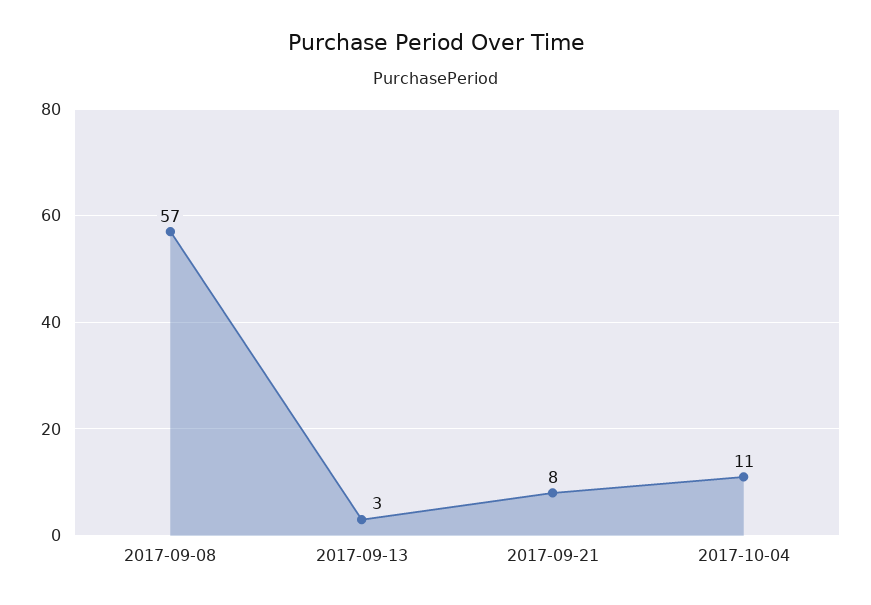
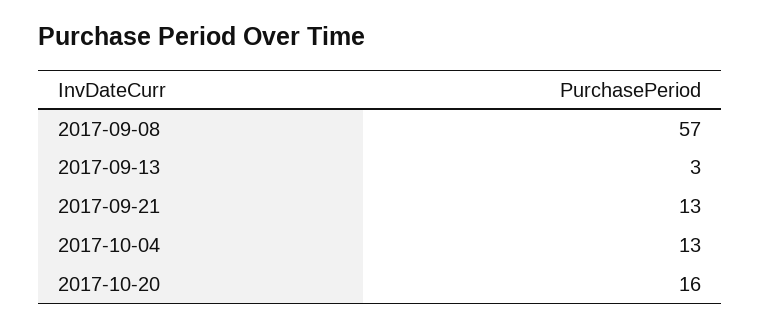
2017-09-21: 8 -> 13
2017-10-04: 11 -> 13
2017-10-20: none -> 16

